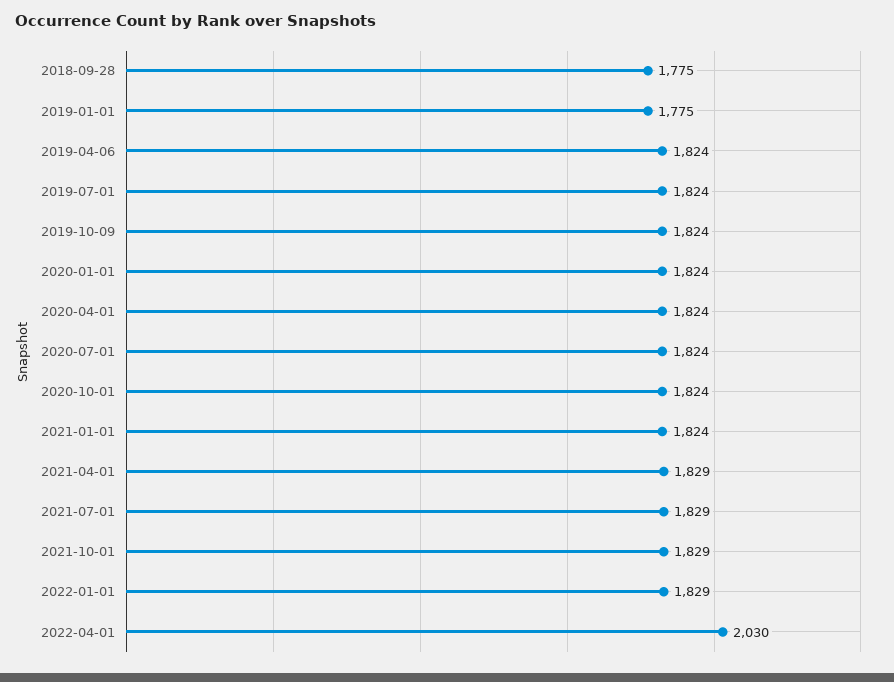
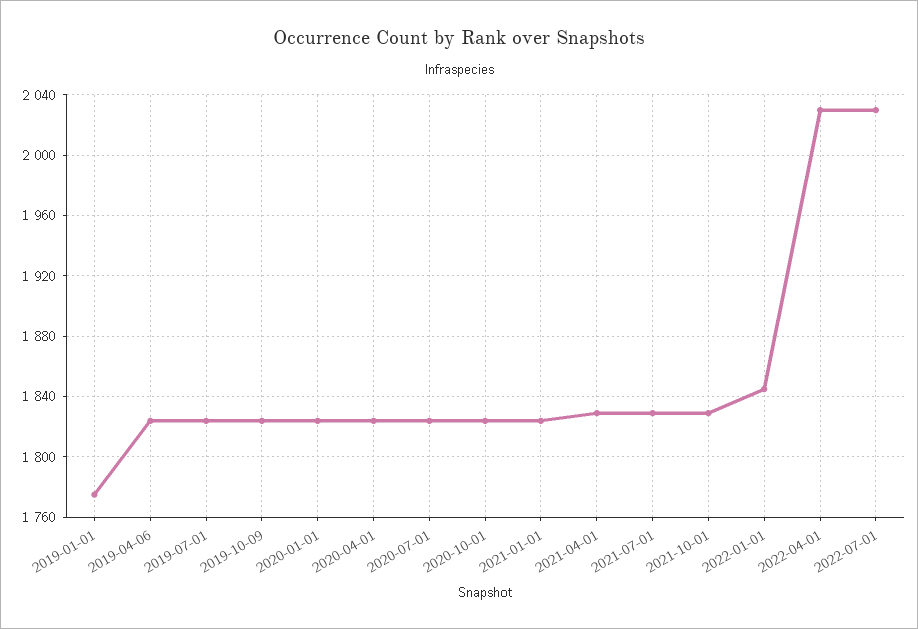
2018-09-28: 1775 -> none
2022-01-01: 1829 -> 1845
2022-07-01: none -> 2030

